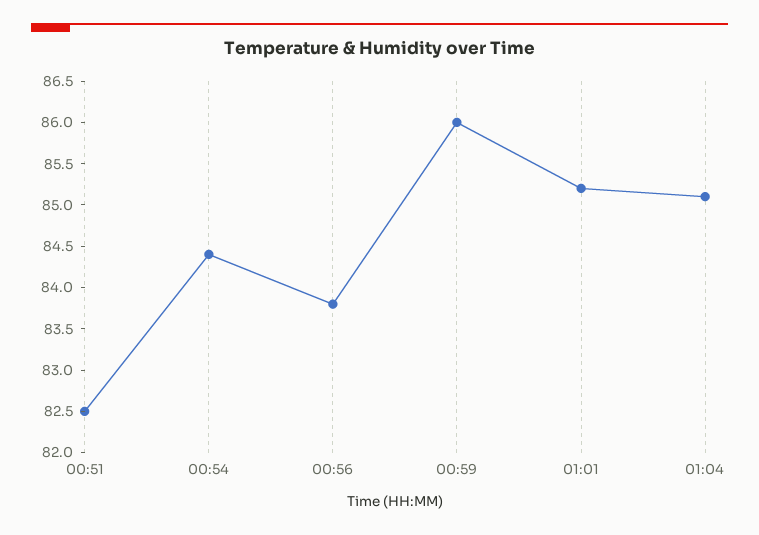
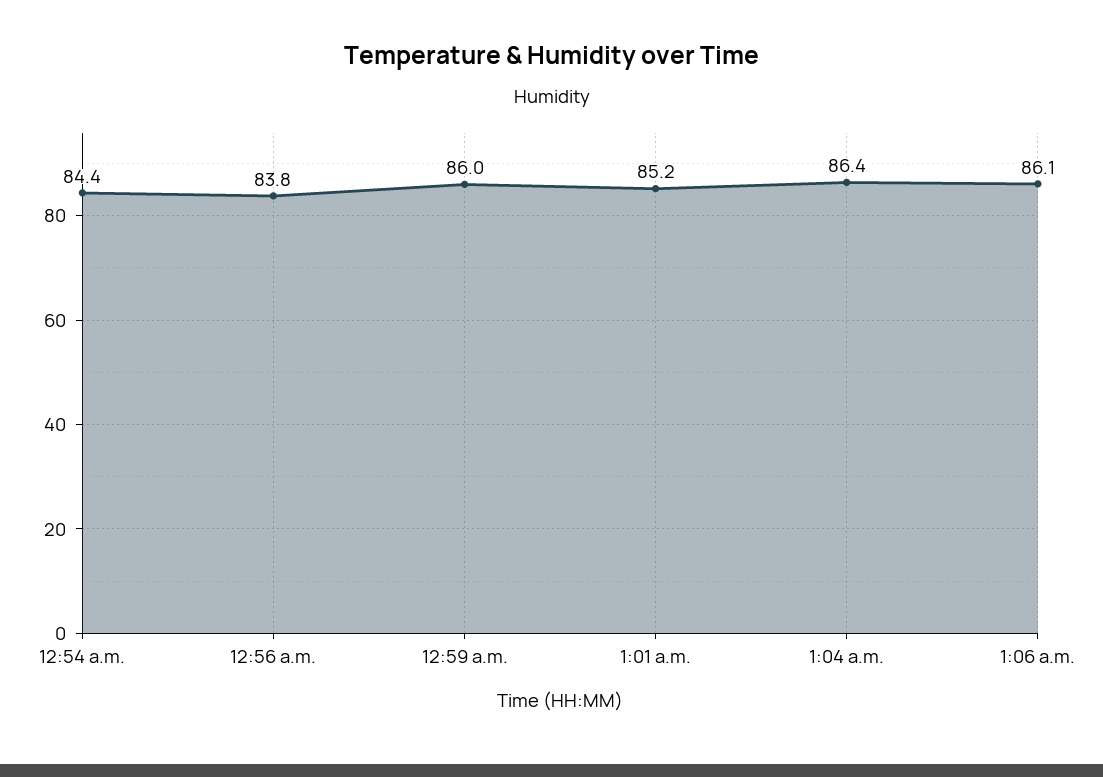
00:51: 82.5 -> none
01:04: 85.1 -> 86.4
1:06 a.m.: none -> 86.1

